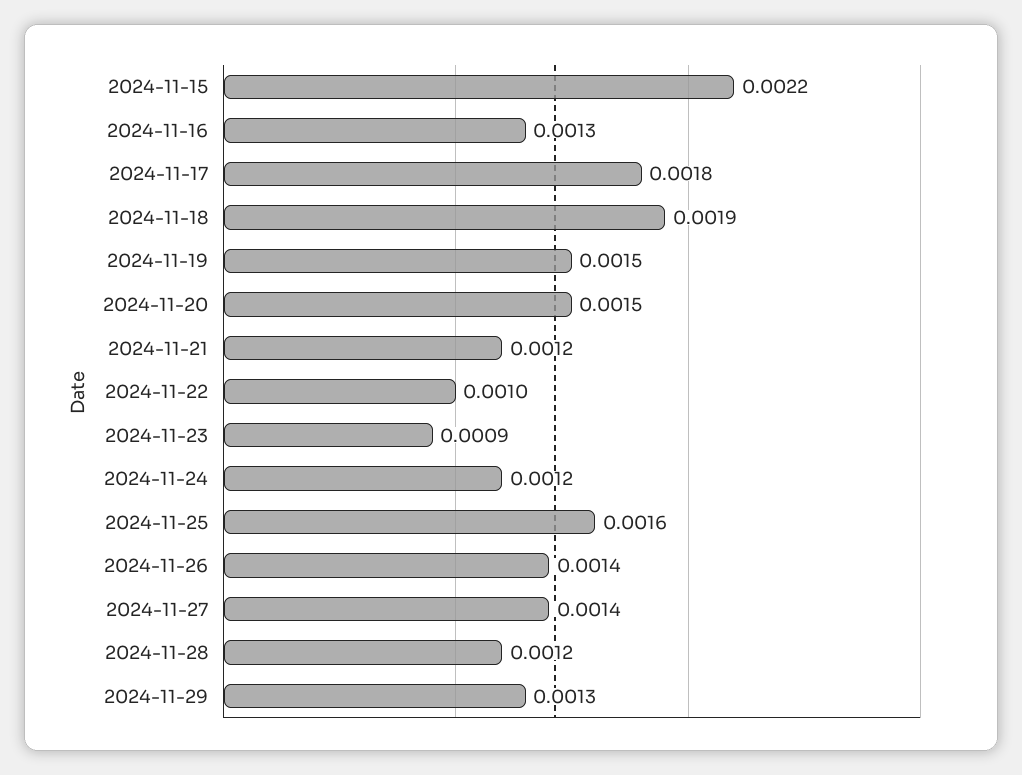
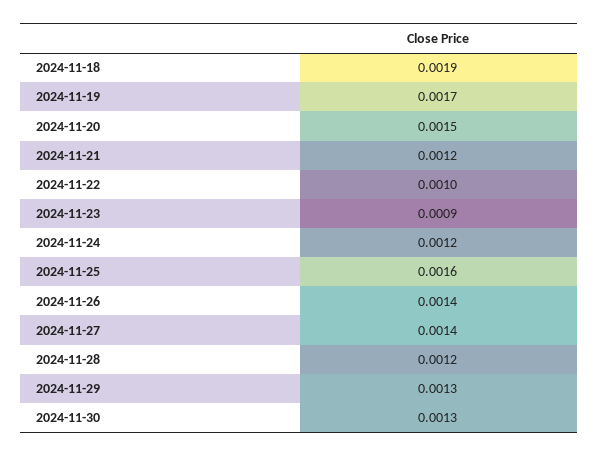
2024-11-15: 0.0022 -> none
2024-11-16: 0.0013 -> none
2024-11-17: 0.0018 -> none
2024-11-19: 0.0015 -> 0.0017
2024-11-30: none -> 0.0013

